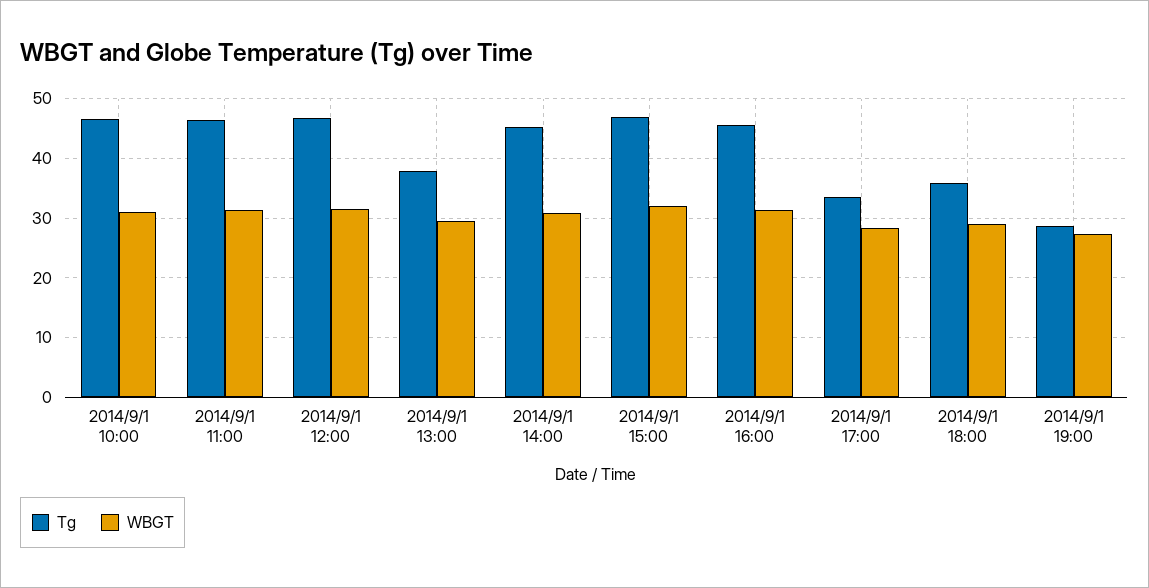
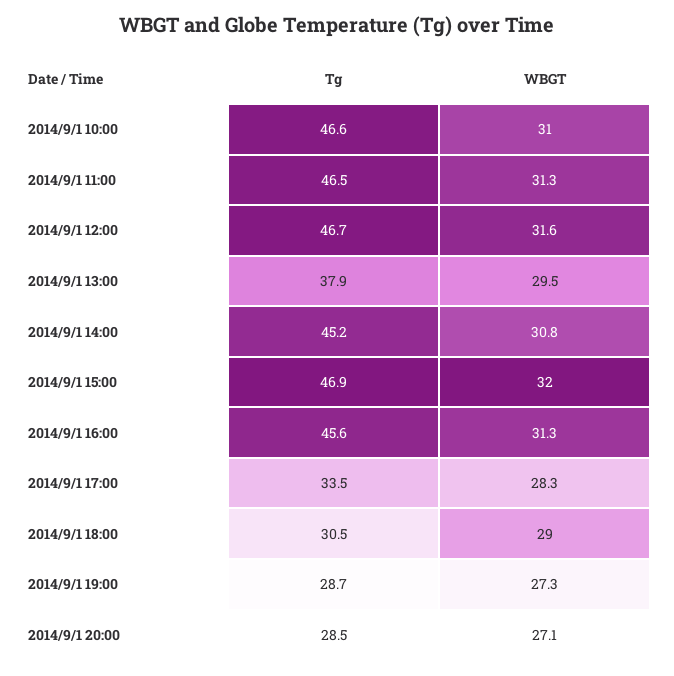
Tg, 2014/9/1 18:00: 36 -> 30.5
Tg, 2014/9/1 20:00: none -> 28.5
WBGT, 2014/9/1 20:00: none -> 27.1

